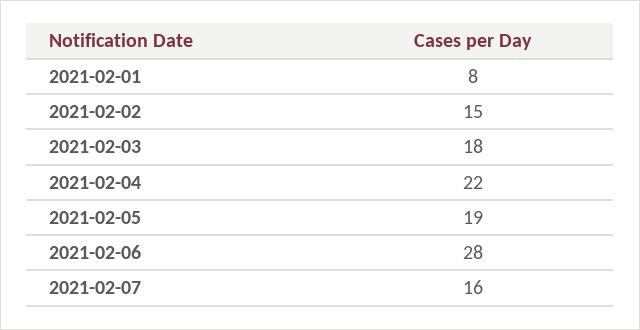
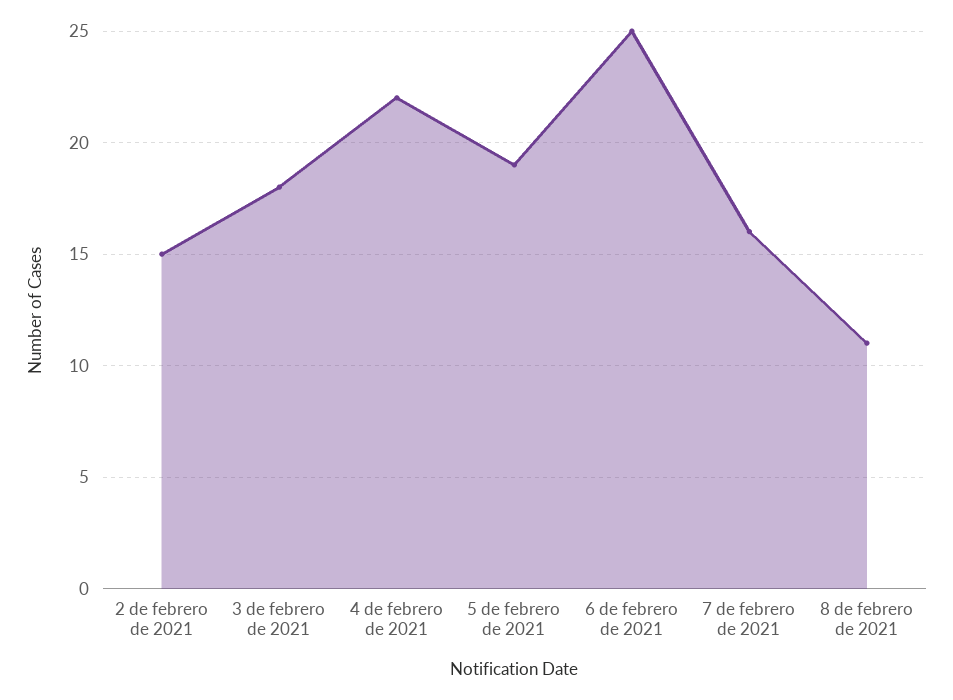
2021-02-01: 8 -> none
2021-02-06: 28 -> 25
8 de febrero de 2021: none -> 11

